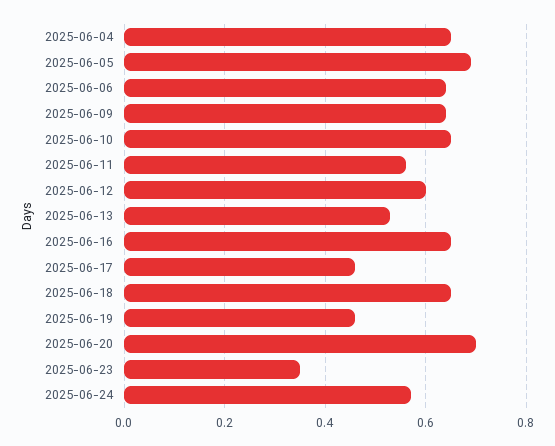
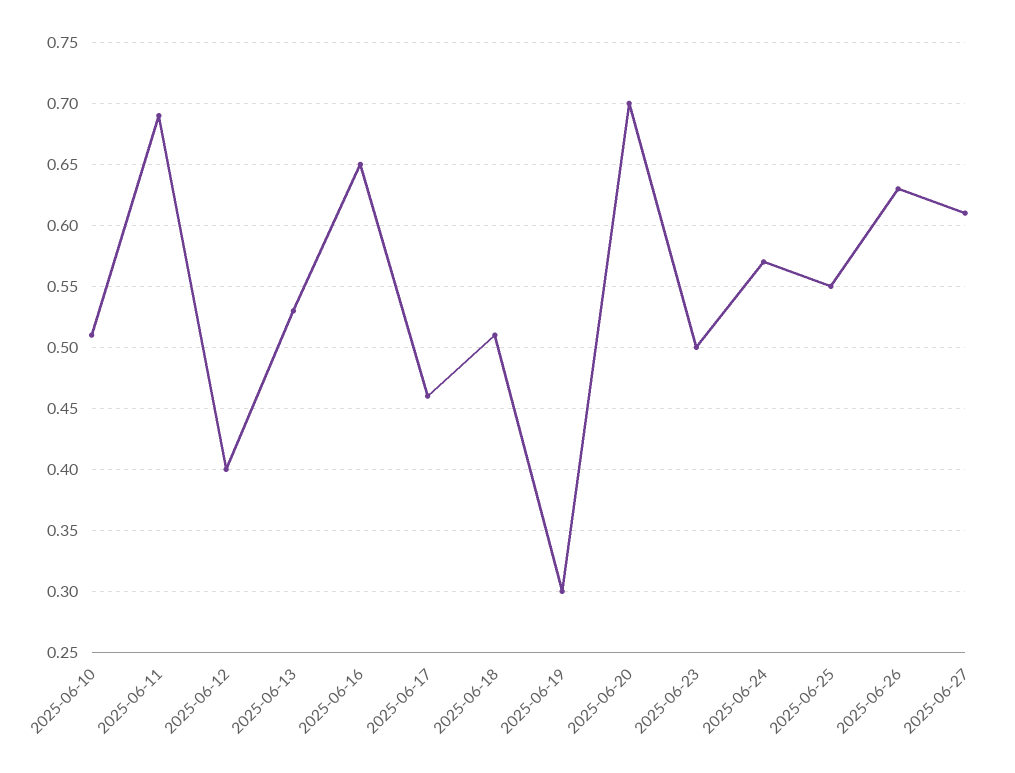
2025-06-04: 0.65 -> none
2025-06-05: 0.7 -> none
2025-06-06: 0.65 -> none
2025-06-09: 0.65 -> none
2025-06-10: 0.65 -> 0.51
2025-06-11: 0.55 -> 0.69
2025-06-12: 0.6 -> 0.4
2025-06-18: 0.65 -> 0.51
2025-06-19: 0.45 -> 0.3
2025-06-23: 0.35 -> 0.5
2025-06-25: none -> 0.55
2025-06-26: none -> 0.63
2025-06-27: none -> 0.61

